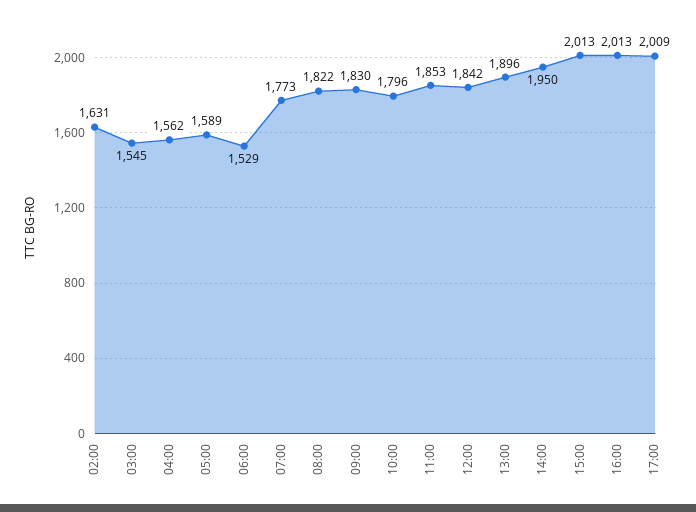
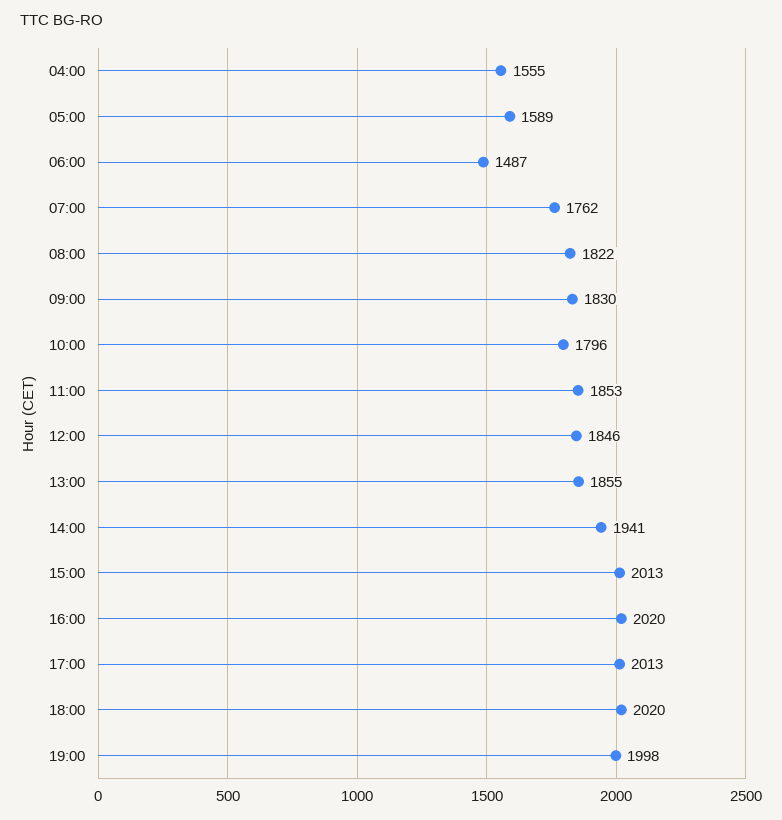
02:00: 1631 -> none
03:00: 1545 -> none
04:00: 1562 -> 1555
06:00: 1529 -> 1487
07:00: 1773 -> 1762
12:00: 1842 -> 1846
13:00: 1896 -> 1855
14:00: 1950 -> 1941
16:00: 2013 -> 2020
17:00: 2009 -> 2013
18:00: none -> 2020
19:00: none -> 1998

